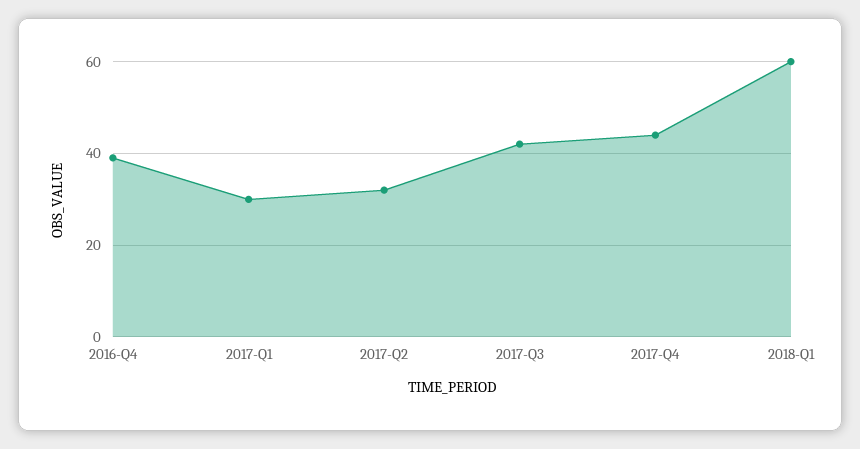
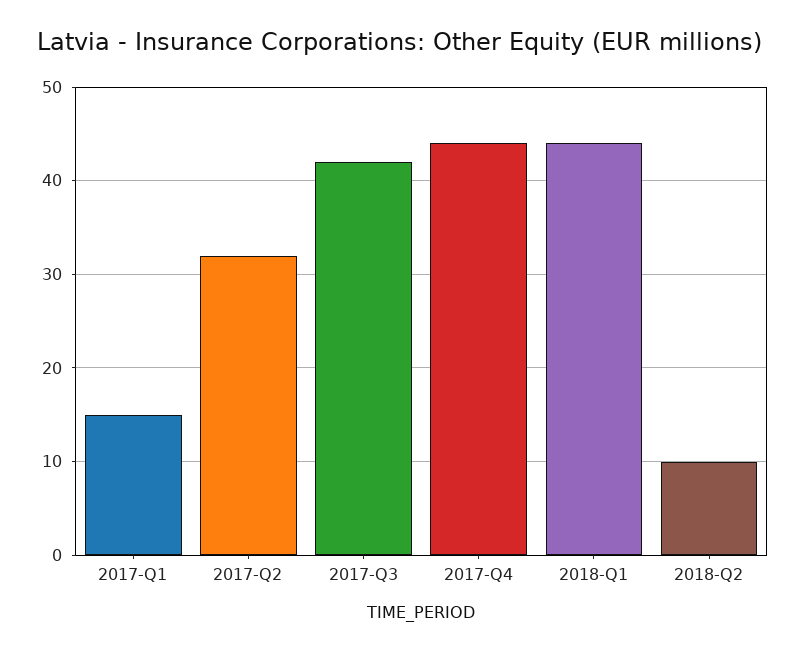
2016-Q4: 40 -> none
2017-Q1: 30 -> 15
2018-Q1: 60 -> 44
2018-Q2: none -> 10

